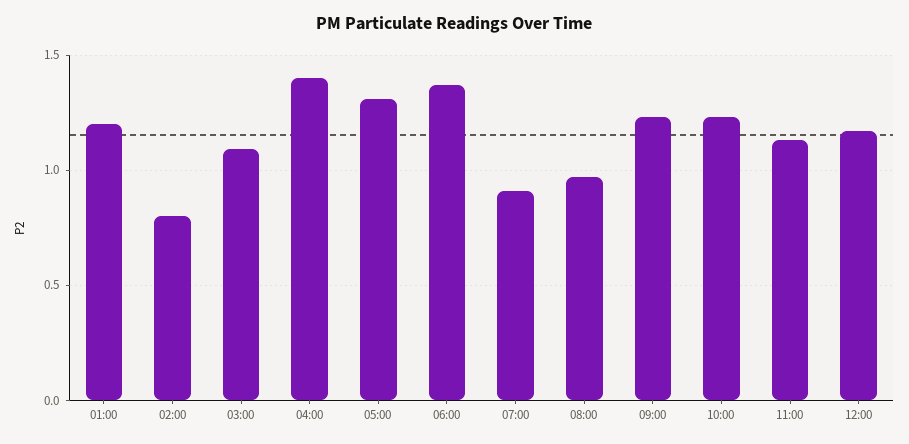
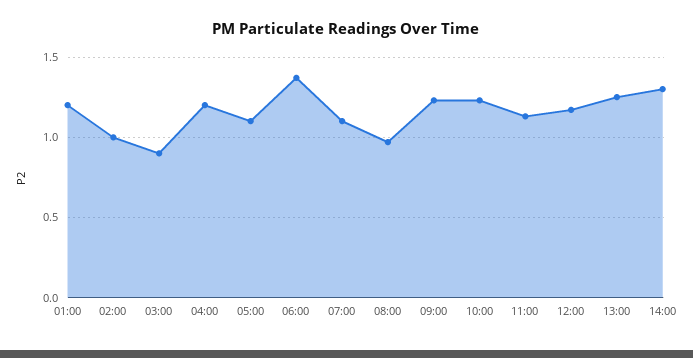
02:00: 0.8 -> 1
03:00: 1.1 -> 0.9
04:00: 1.4 -> 1.2
05:00: 1.3 -> 1.1
07:00: 0.9 -> 1.1
13:00: none -> 1.25
14:00: none -> 1.3

